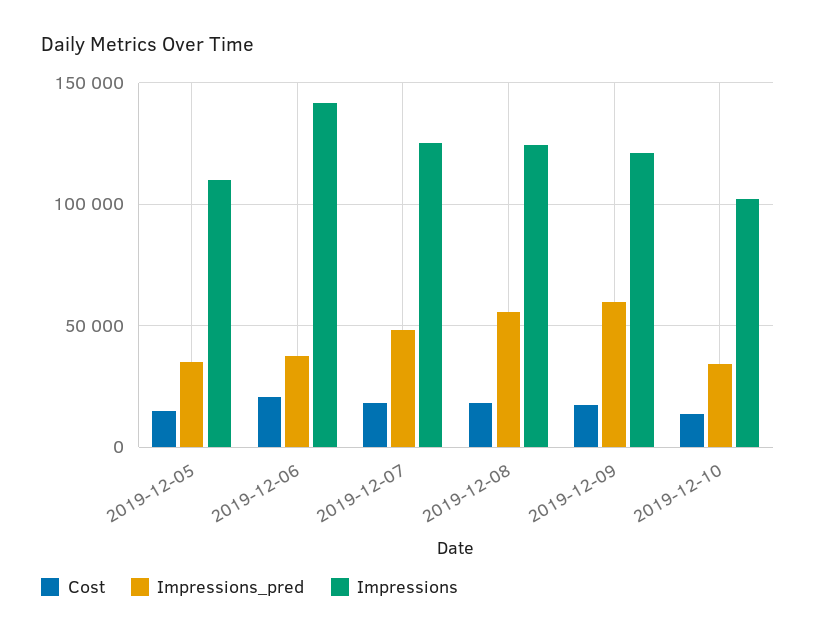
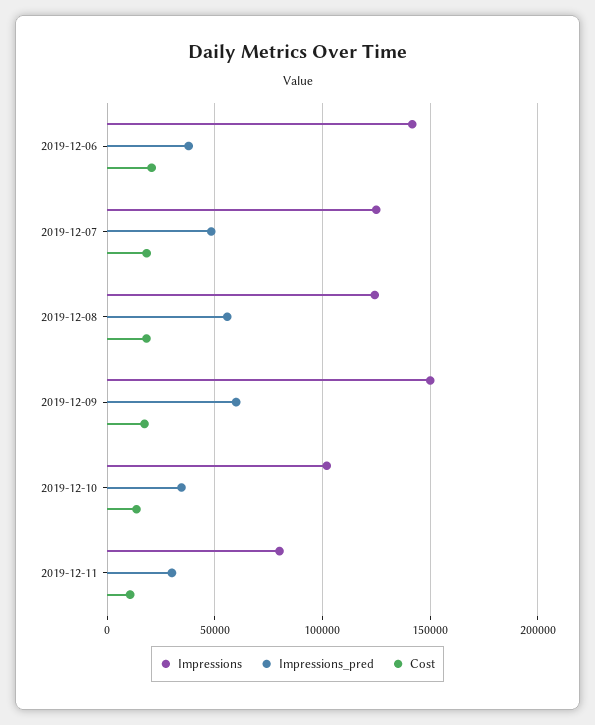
Cost, 2019-12-05: 15000 -> none
Impressions_pred, 2019-12-05: 35000 -> none
Impressions, 2019-12-05: 110000 -> none
Impressions, 2019-12-09: 120000 -> 150000
Impressions, 2019-12-11: none -> 80000
Impressions_pred, 2019-12-11: none -> 30000
Cost, 2019-12-11: none -> 10000

